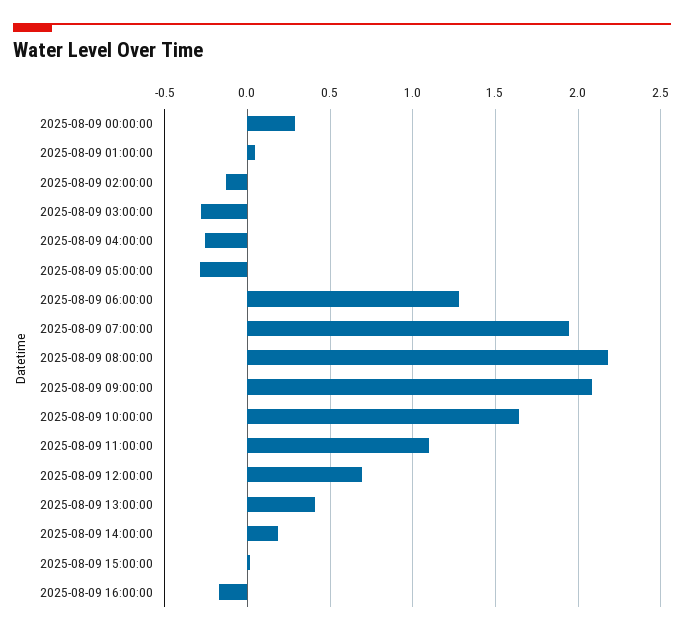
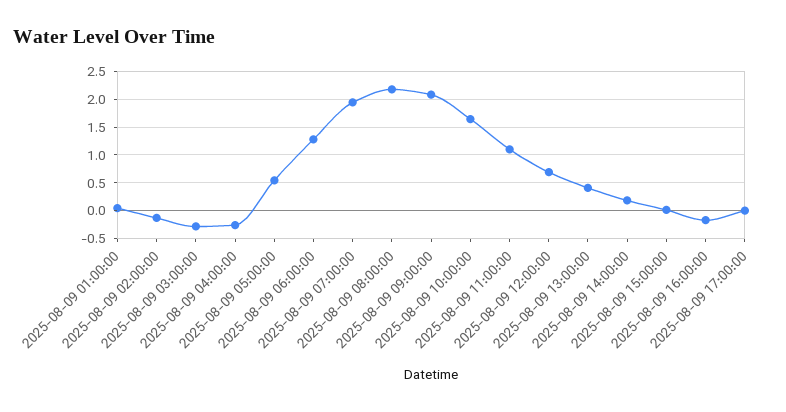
2025-08-09 00:00:00: 0.3 -> none
2025-08-09 05:00:00: -0.3 -> 0.5
2025-08-09 17:00:00: none -> 0

